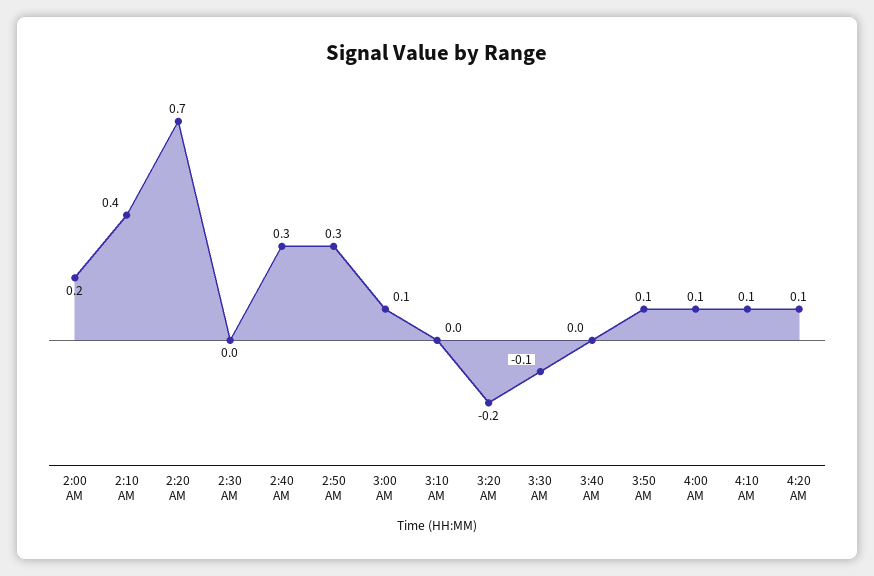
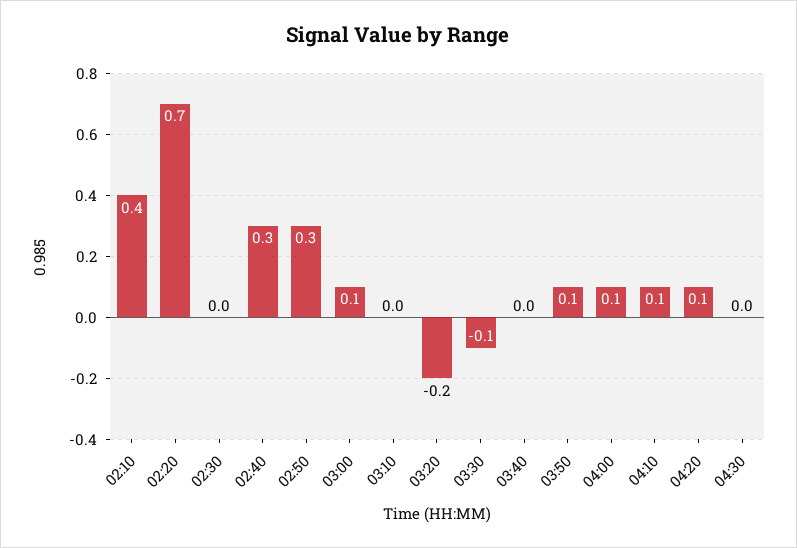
2:00 AM: 0.2 -> none
04:30: none -> 0

